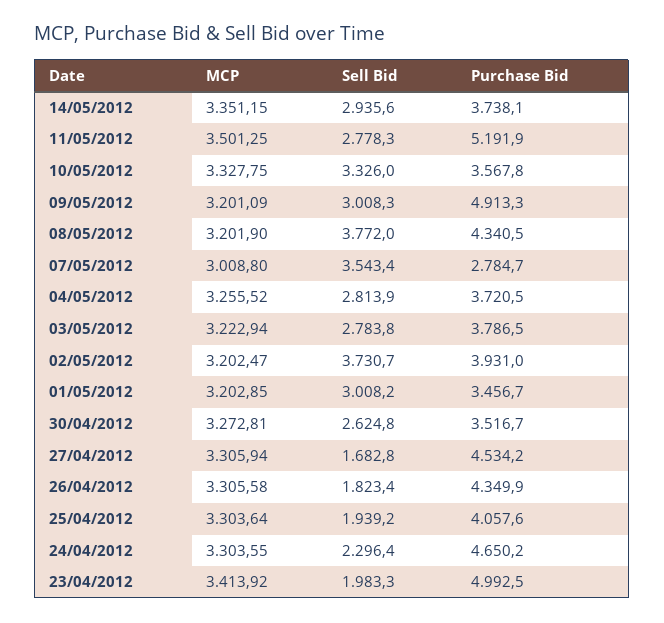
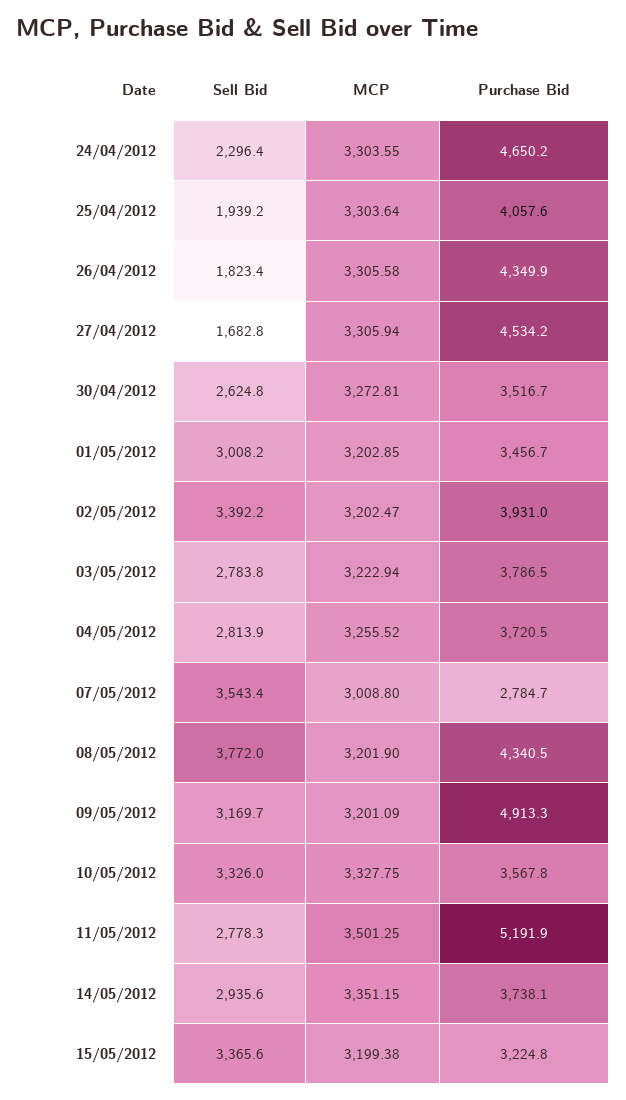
Sell Bid, 09/05/2012: 3008.3 -> 3169.7
Sell Bid, 02/05/2012: 3730.7 -> 3392.2
MCP, 23/04/2012: 3413.92 -> none
Sell Bid, 23/04/2012: 1983.3 -> none
Purchase Bid, 23/04/2012: 4992.5 -> none
Sell Bid, 15/05/2012: none -> 3365.6
MCP, 15/05/2012: none -> 3199.38
Purchase Bid, 15/05/2012: none -> 3224.8

